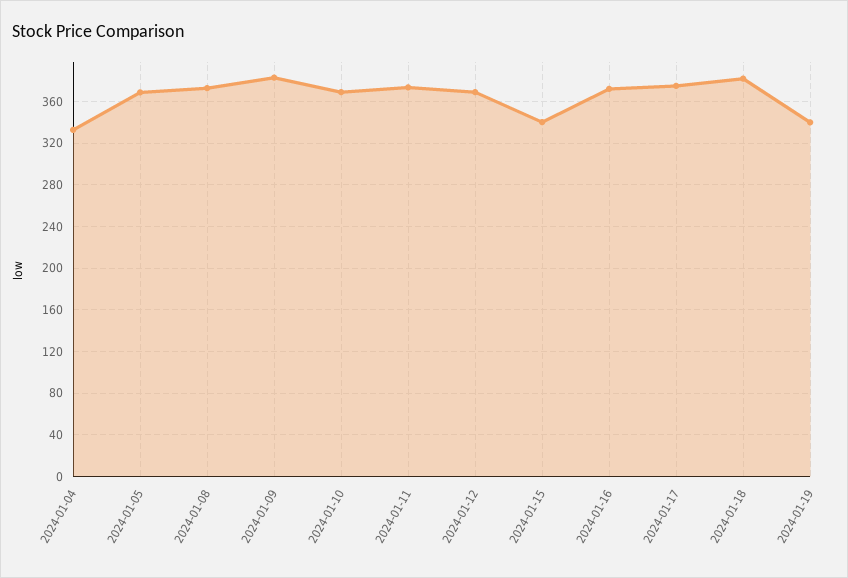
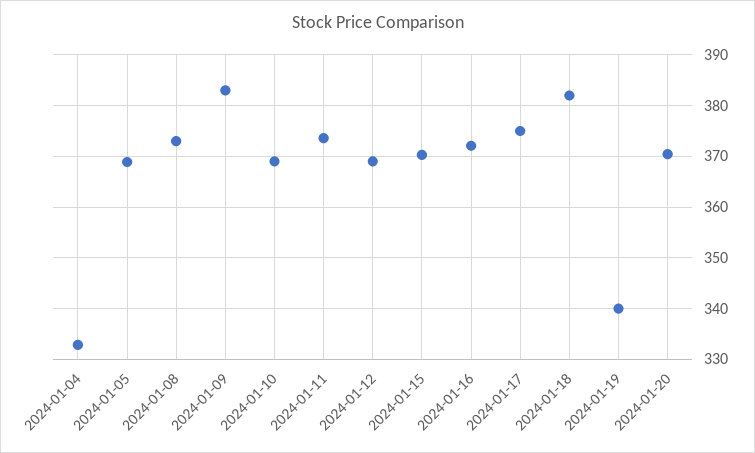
2024-01-15: 340 -> 370
2024-01-20: none -> 370

